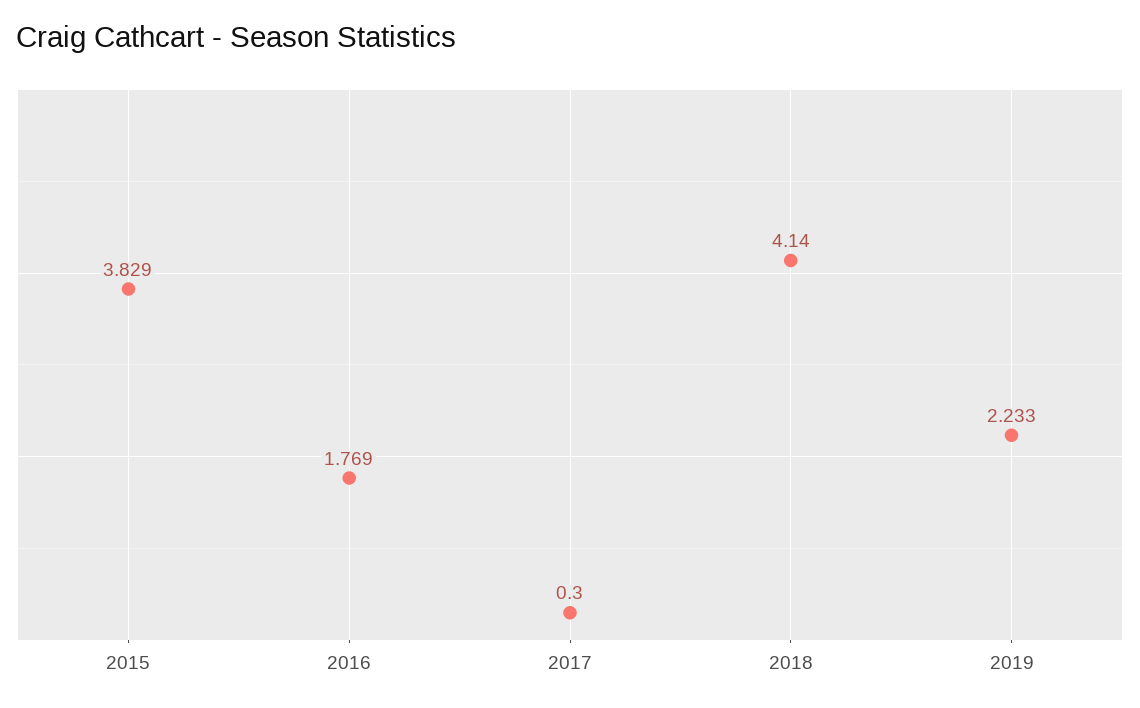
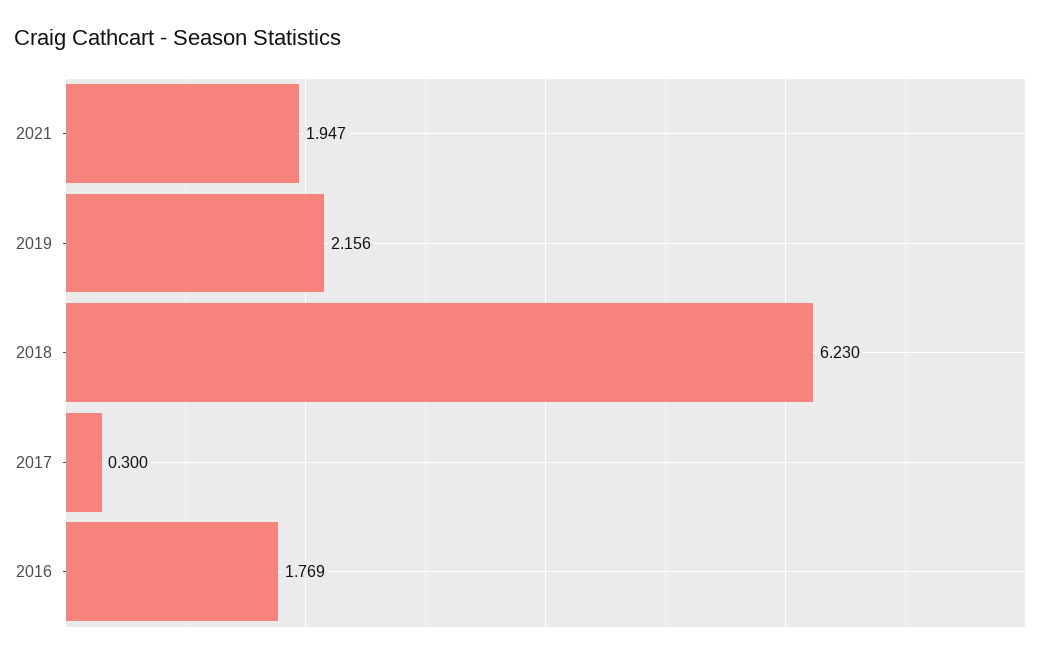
2015: 3.829 -> none
2018: 4.14 -> 6.23
2019: 2.233 -> 2.156
2021: none -> 1.947

